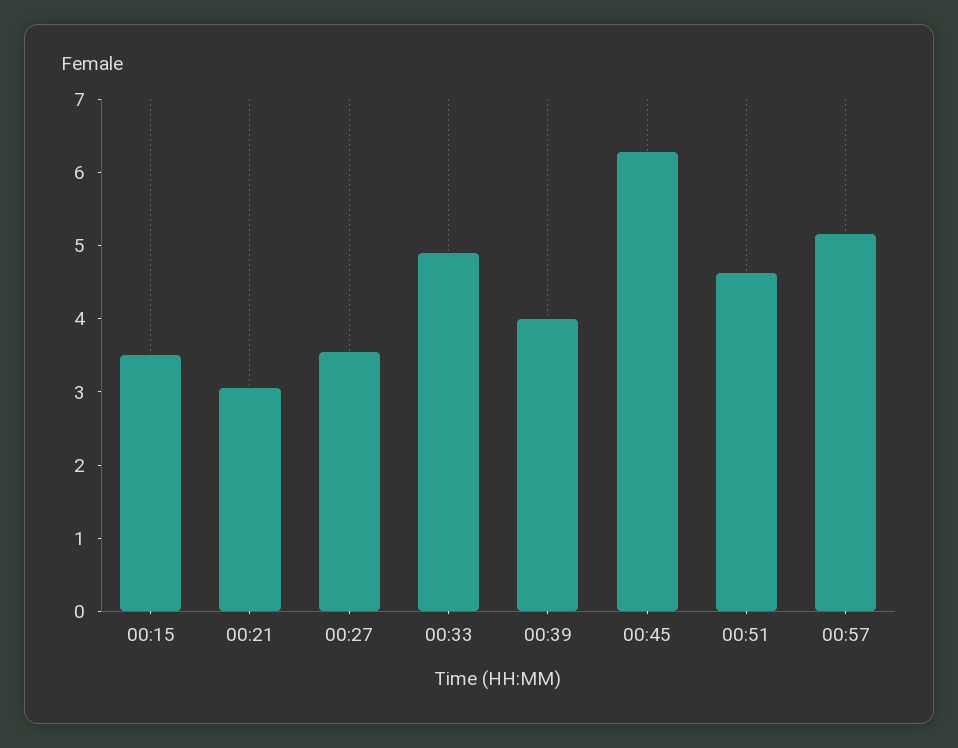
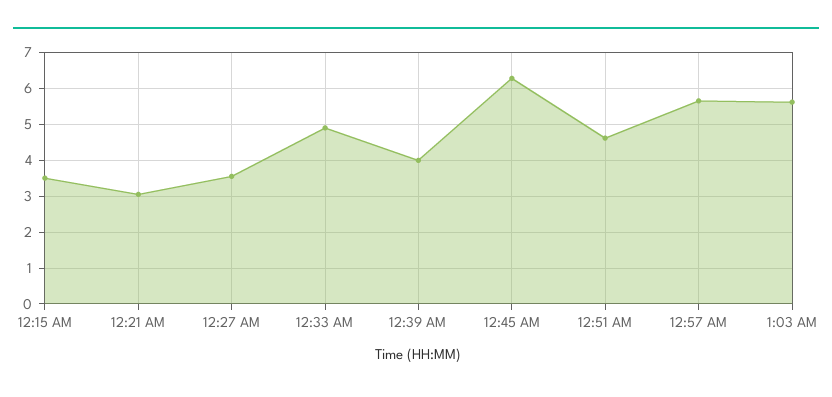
00:57: 5.2 -> 5.6
1:03 AM: none -> 5.6

